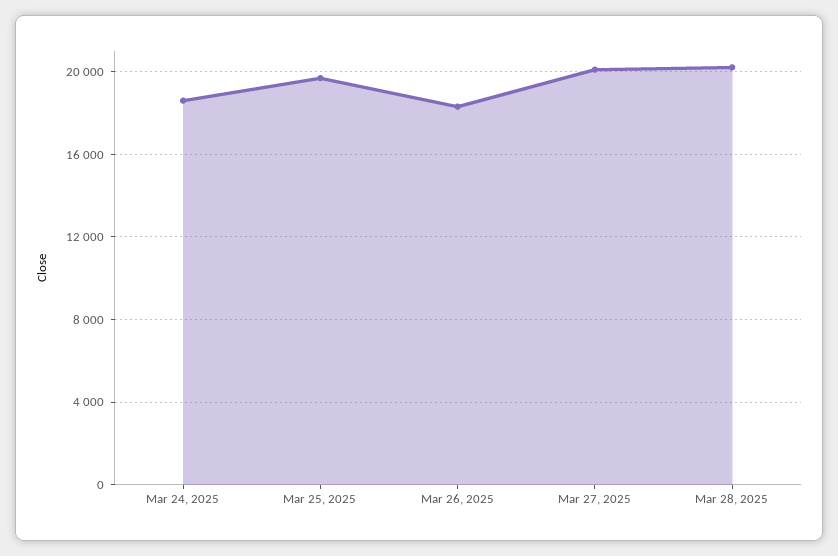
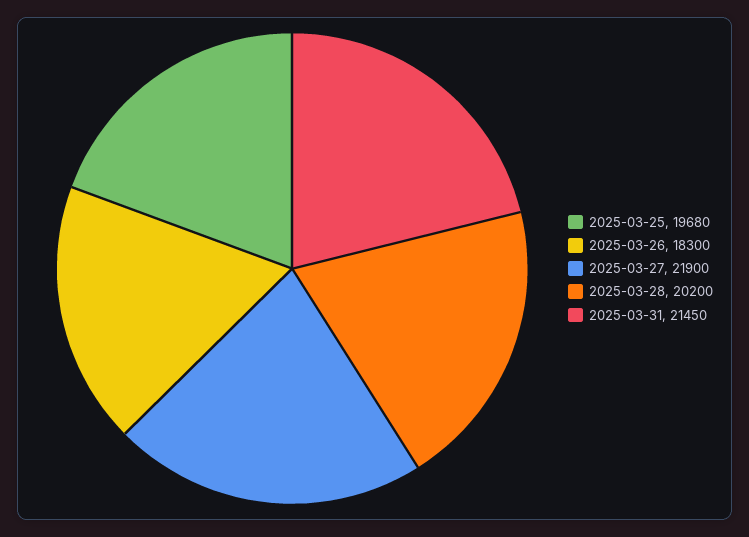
Mar 24, 2025: 18500 -> none
Mar 27, 2025: 20000 -> 21900
2025-03-31: none -> 21450

